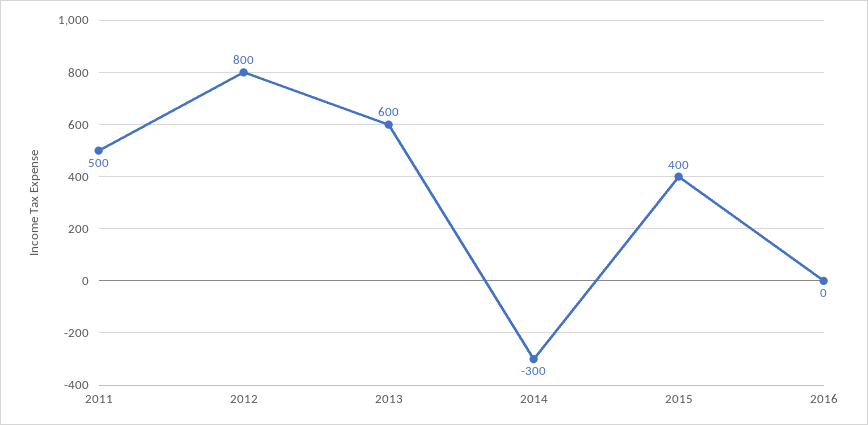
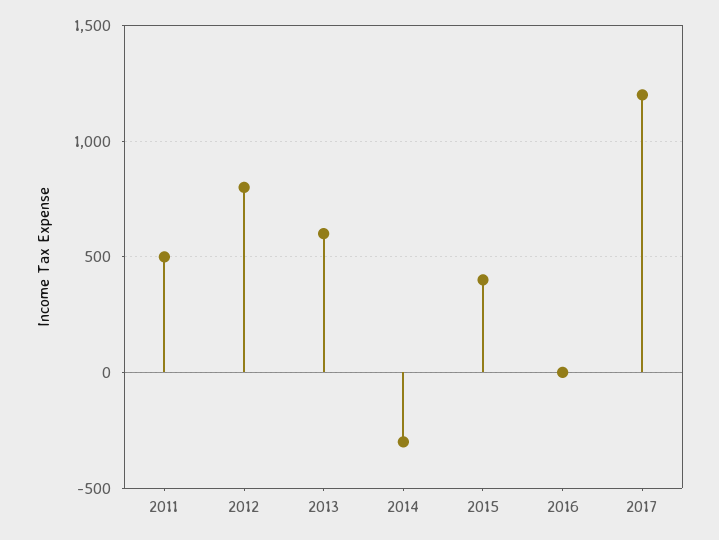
2017: none -> 1200

